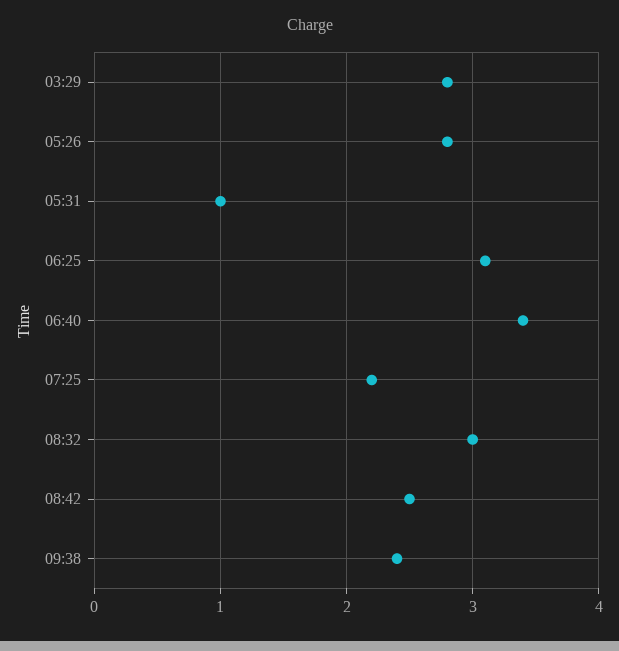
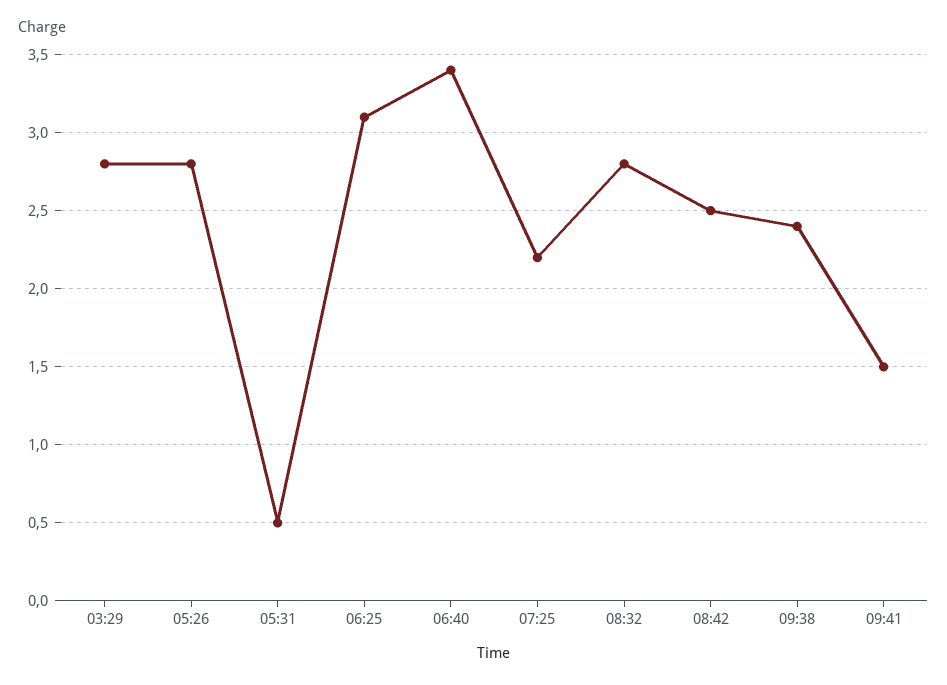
05:31: 1 -> 0.5
08:32: 3 -> 2.8
09:41: none -> 1.5

